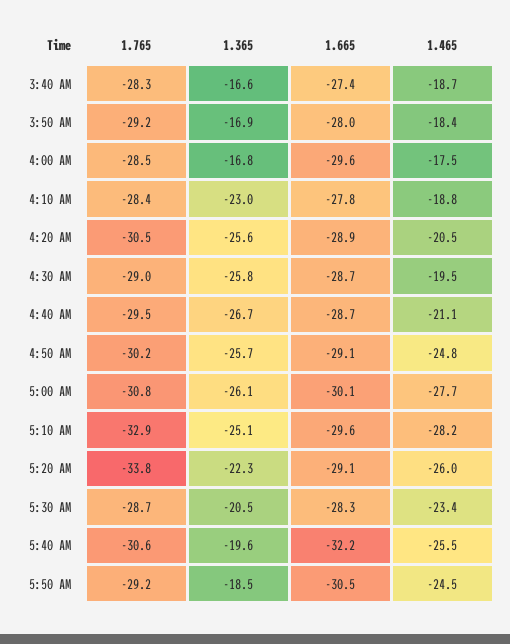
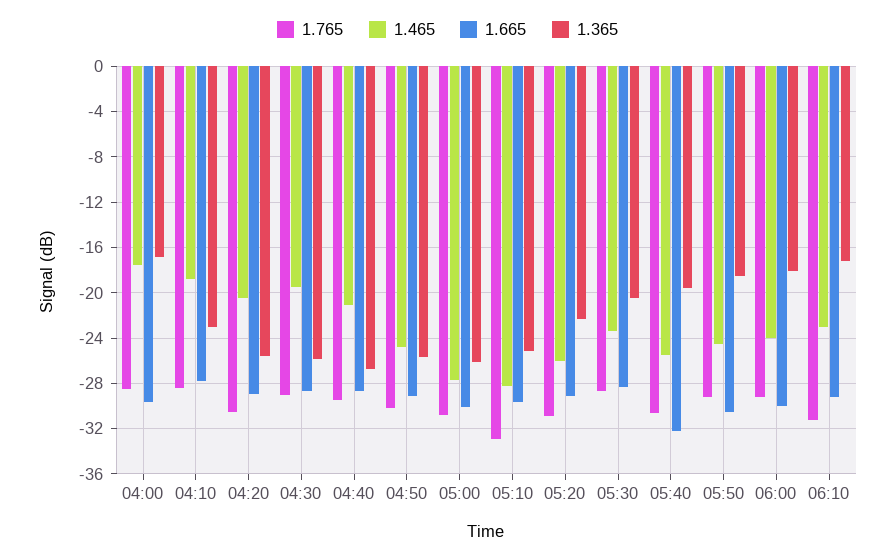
1.765, 3:40 AM: -28.3 -> none
1.365, 3:40 AM: -16.6 -> none
1.665, 3:40 AM: -27.4 -> none
1.465, 3:40 AM: -18.7 -> none
1.765, 3:50 AM: -29.2 -> none
1.365, 3:50 AM: -16.9 -> none
1.665, 3:50 AM: -28 -> none
1.465, 3:50 AM: -18.4 -> none
1.765, 5:20 AM: -33.8 -> -31
1.765, 06:00: none -> -29
1.465, 06:00: none -> -24
1.665, 06:00: none -> -30
1.365, 06:00: none -> -18
1.765, 06:10: none -> -31
1.465, 06:10: none -> -23
1.665, 06:10: none -> -29
1.365, 06:10: none -> -17

